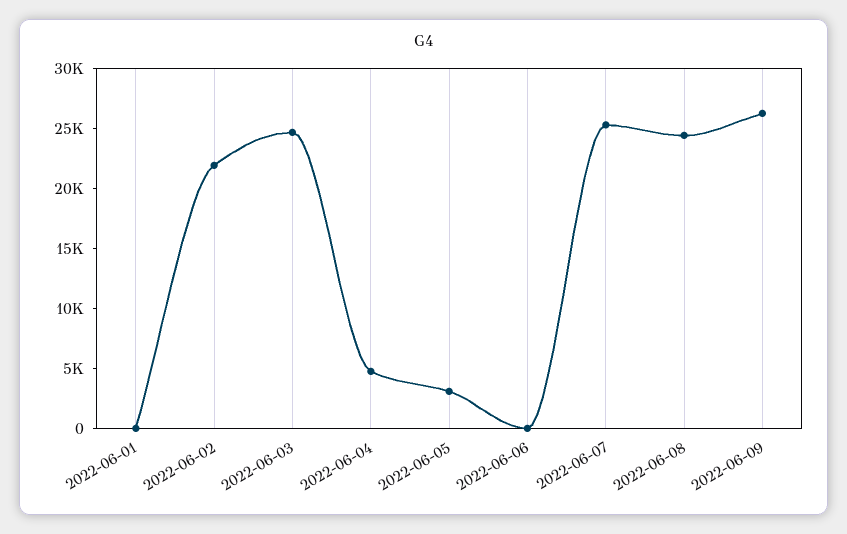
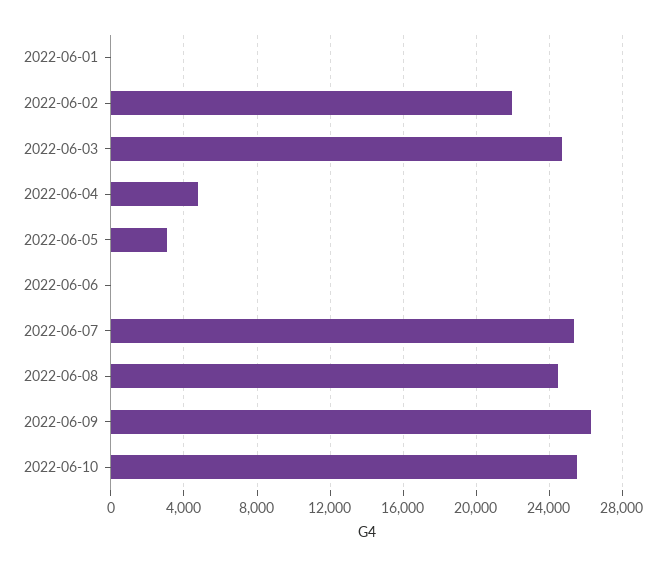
2022-06-10: none -> 25500

